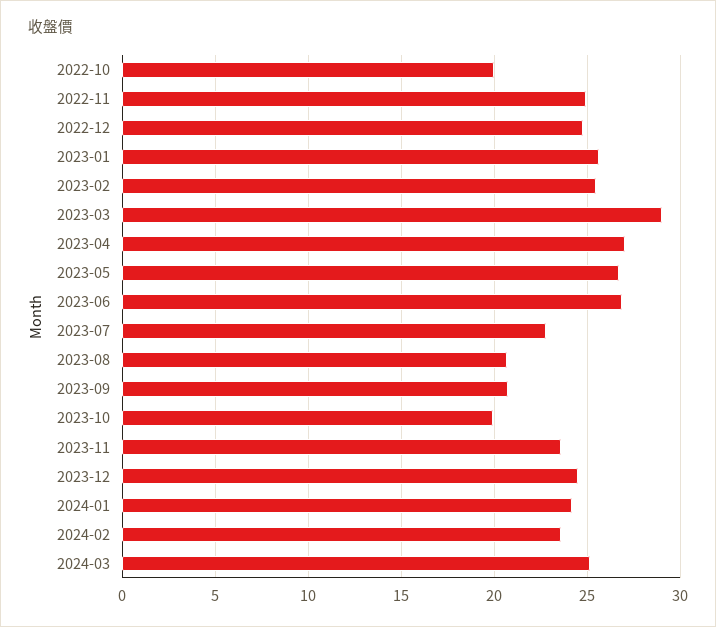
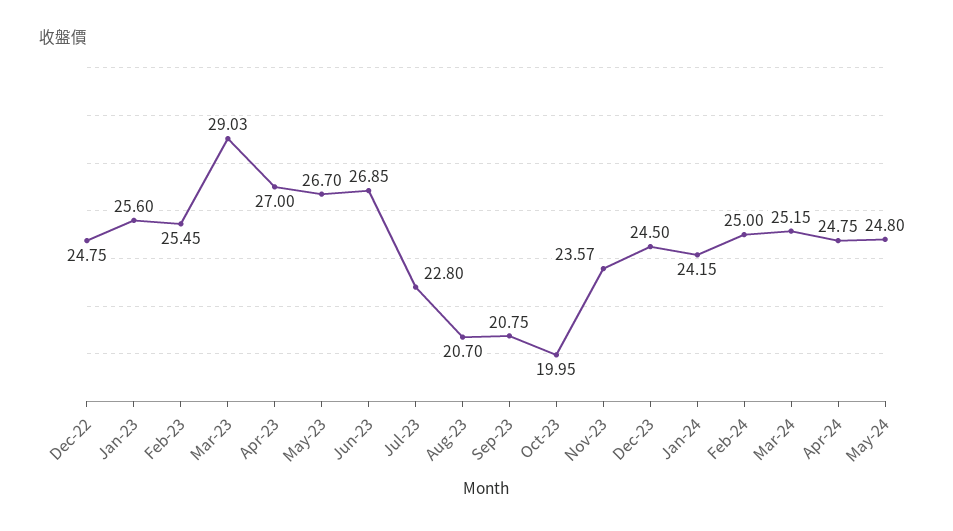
2022-10: 20 -> none
2022-11: 25 -> none
2024-02: 23.5 -> 25
Apr-24: none -> 24.75
May-24: none -> 24.8

